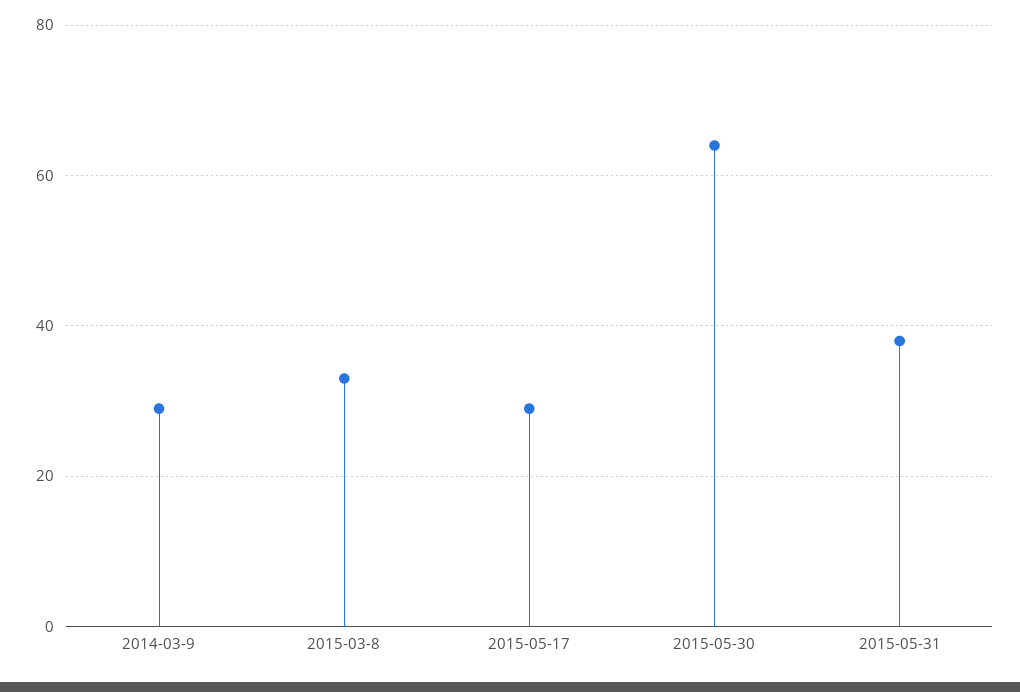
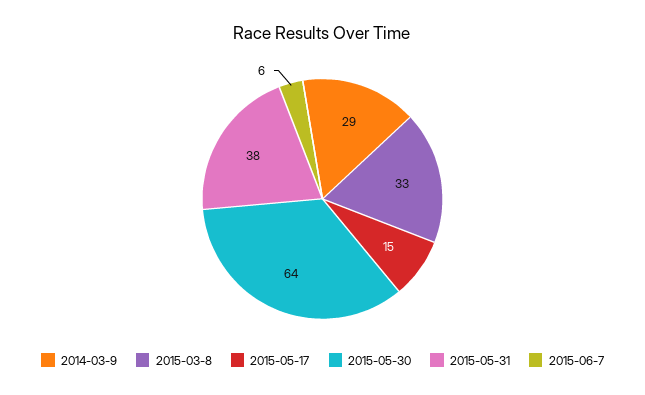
2015-05-17: 30 -> 15
2015-06-7: none -> 6

